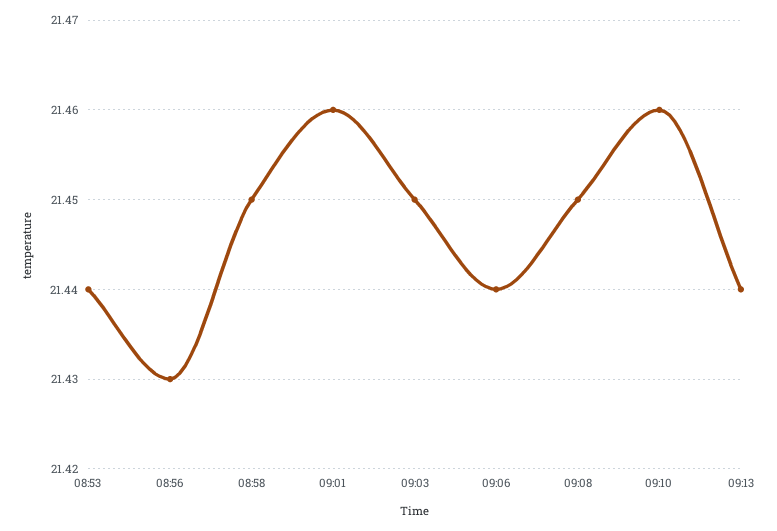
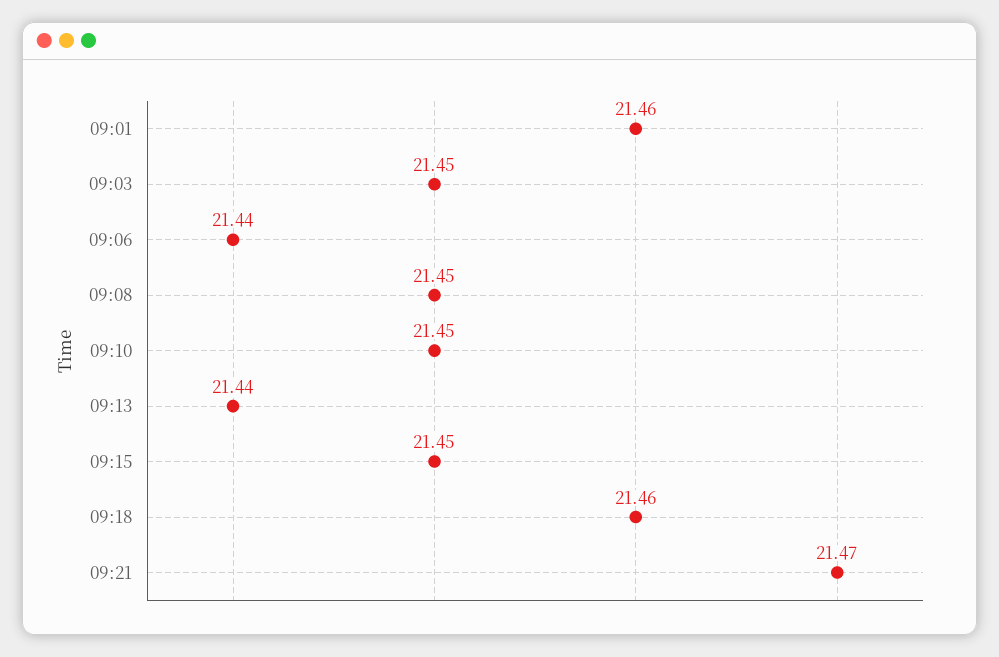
08:53: 21.44 -> none
08:56: 21.43 -> none
08:58: 21.45 -> none
09:10: 21.46 -> 21.45
09:15: none -> 21.45
09:18: none -> 21.46
09:21: none -> 21.47

